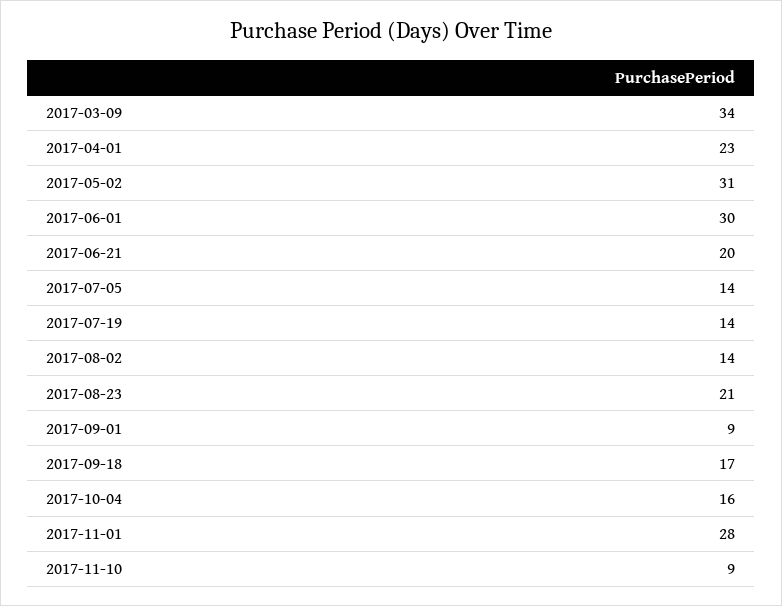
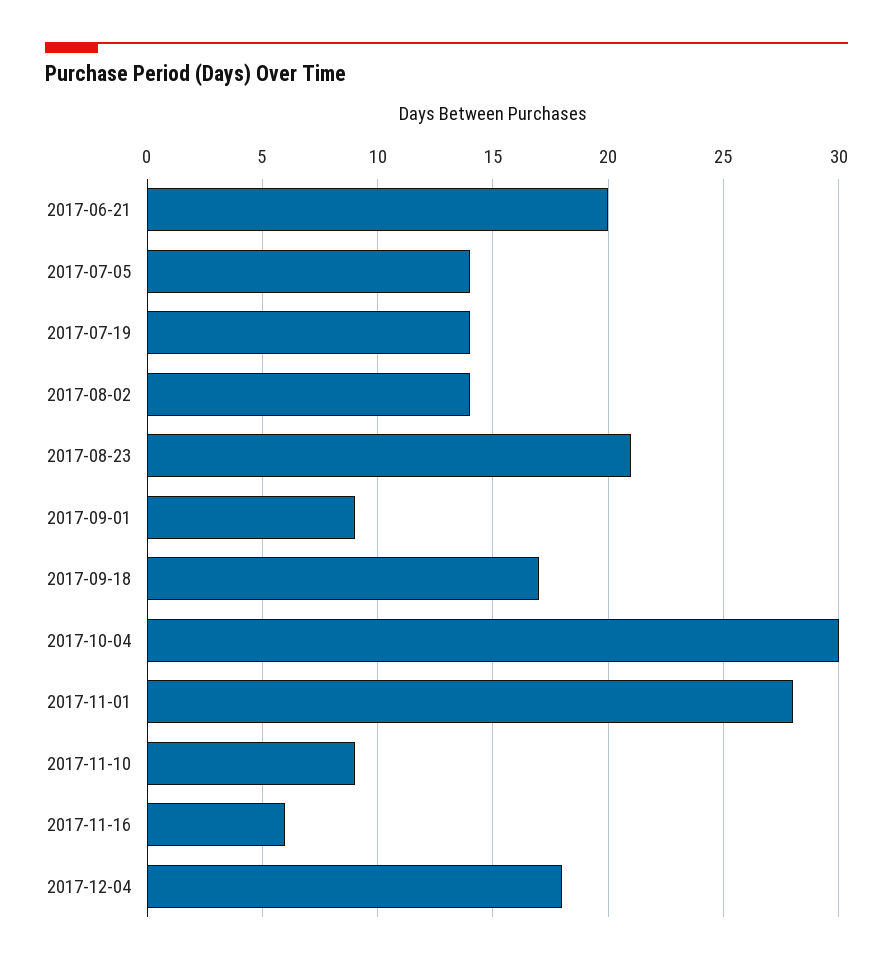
2017-03-09: 34 -> none
2017-04-01: 23 -> none
2017-05-02: 31 -> none
2017-06-01: 30 -> none
2017-10-04: 16 -> 30
2017-11-16: none -> 6
2017-12-04: none -> 18

